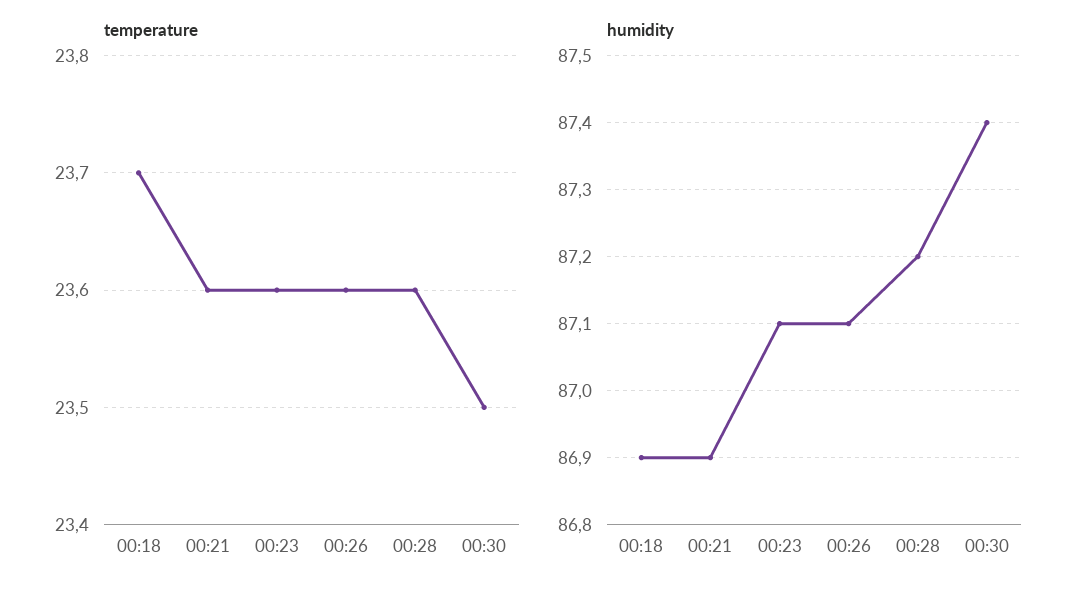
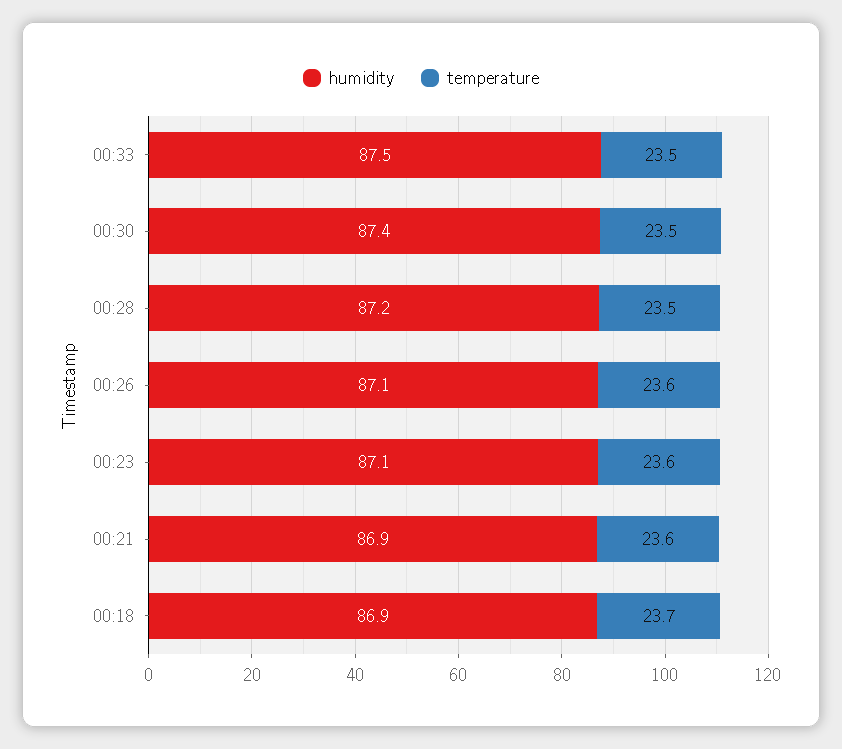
temperature, 00:28: 23.6 -> 23.5
humidity, 00:33: none -> 87.5
temperature, 00:33: none -> 23.5

